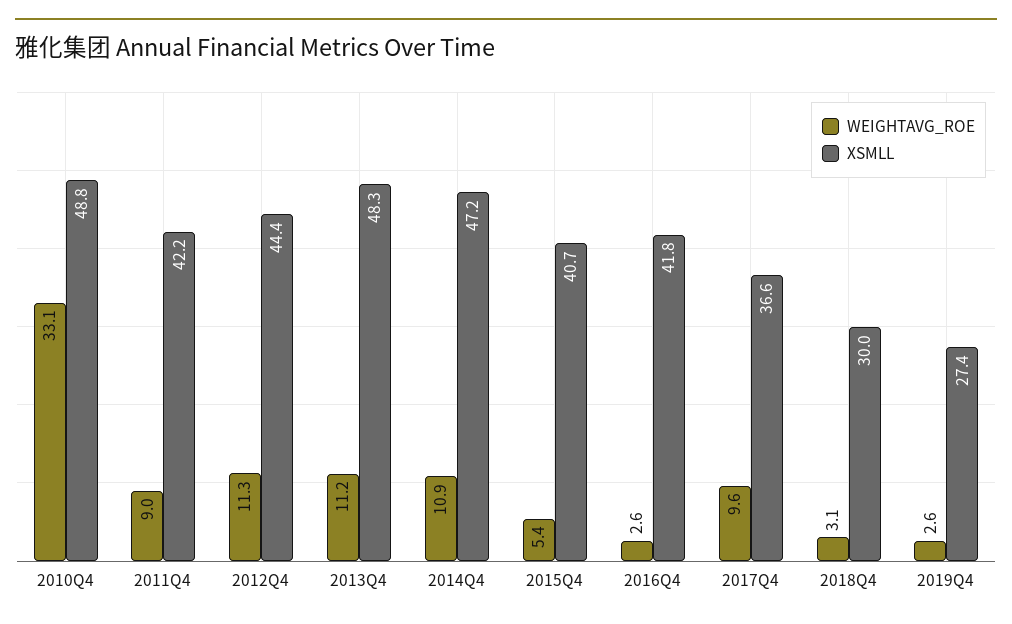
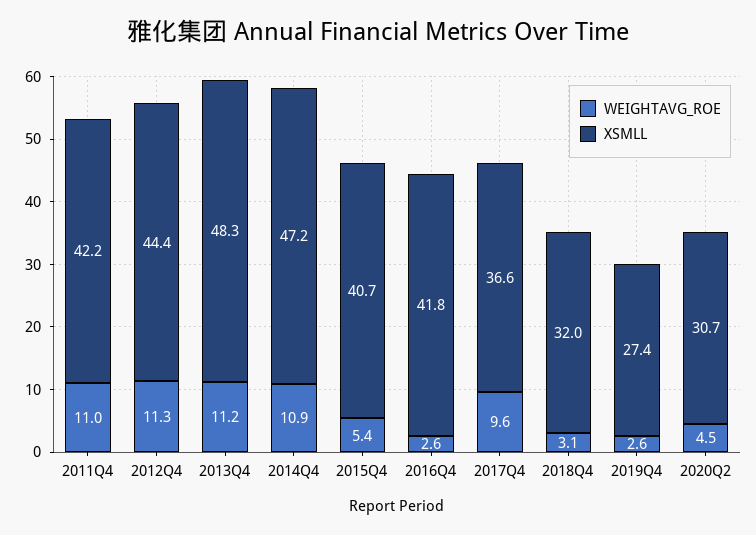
WEIGHTAVG_ROE, 2010Q4: 33.1 -> none
XSMLL, 2010Q4: 48.8 -> none
WEIGHTAVG_ROE, 2011Q4: 9 -> 11
XSMLL, 2018Q4: 30 -> 32
WEIGHTAVG_ROE, 2020Q2: none -> 4.5
XSMLL, 2020Q2: none -> 30.7

